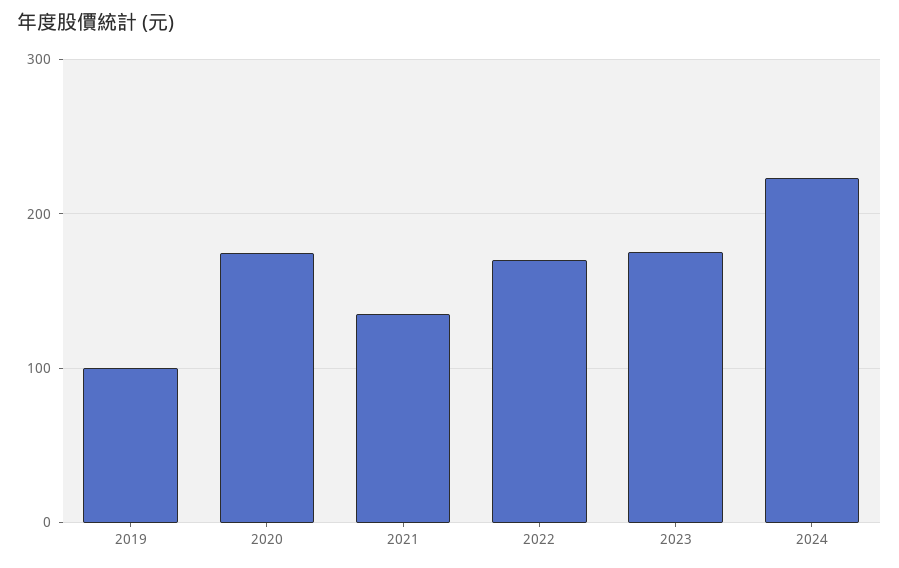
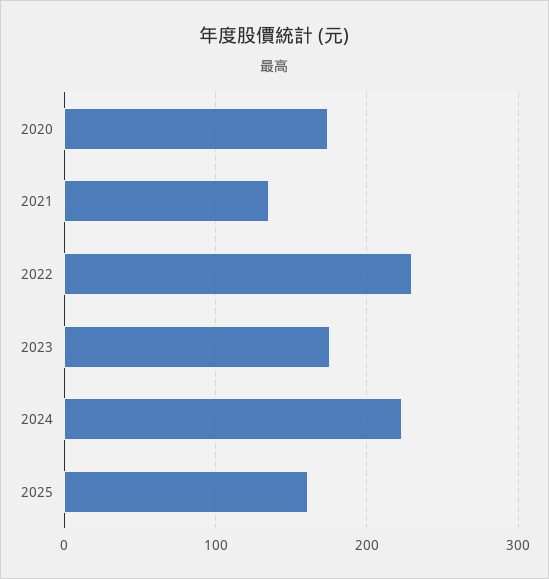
2019: 100 -> none
2022: 170 -> 230
2025: none -> 160

